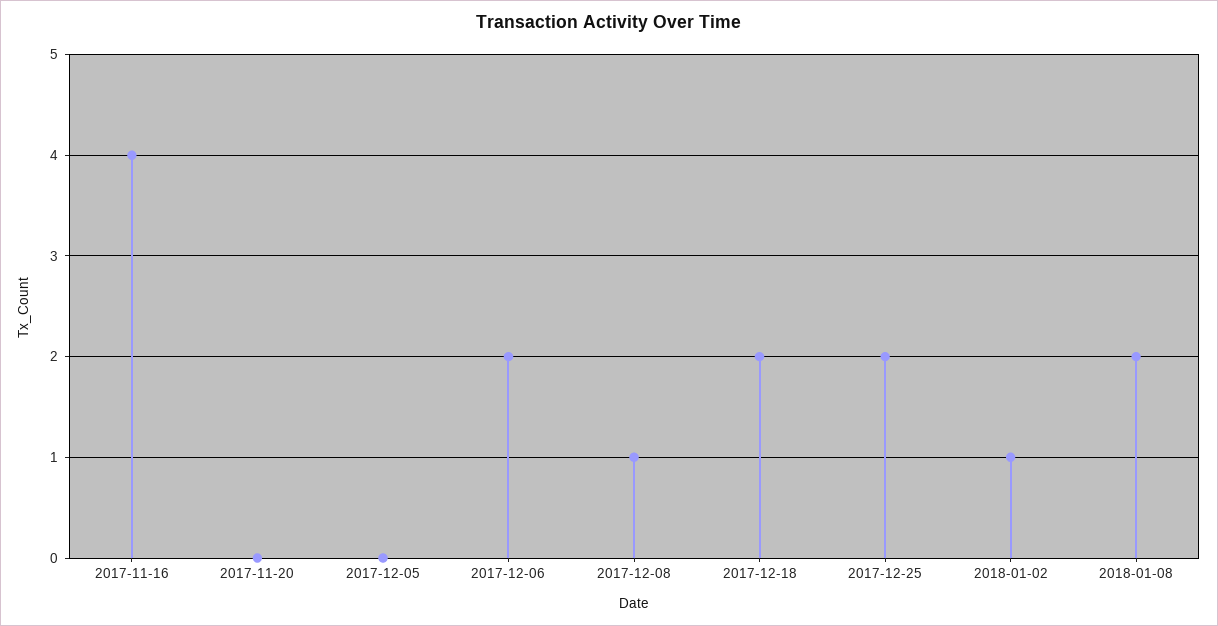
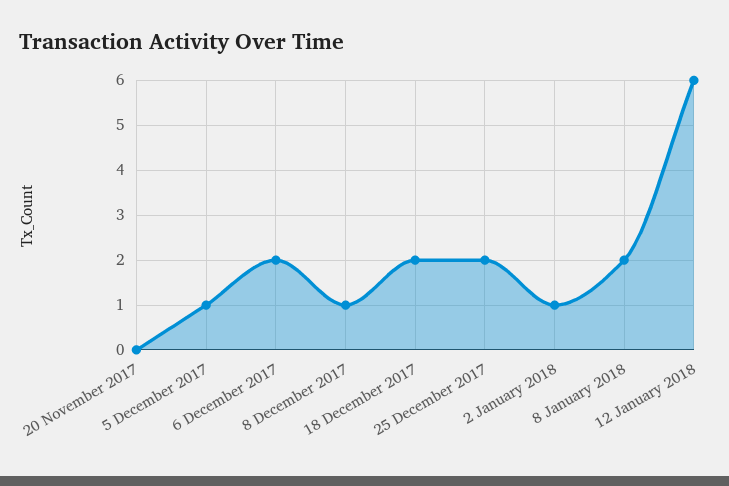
2017-11-16: 4 -> none
2017-12-05: 0 -> 1
12 January 2018: none -> 6

